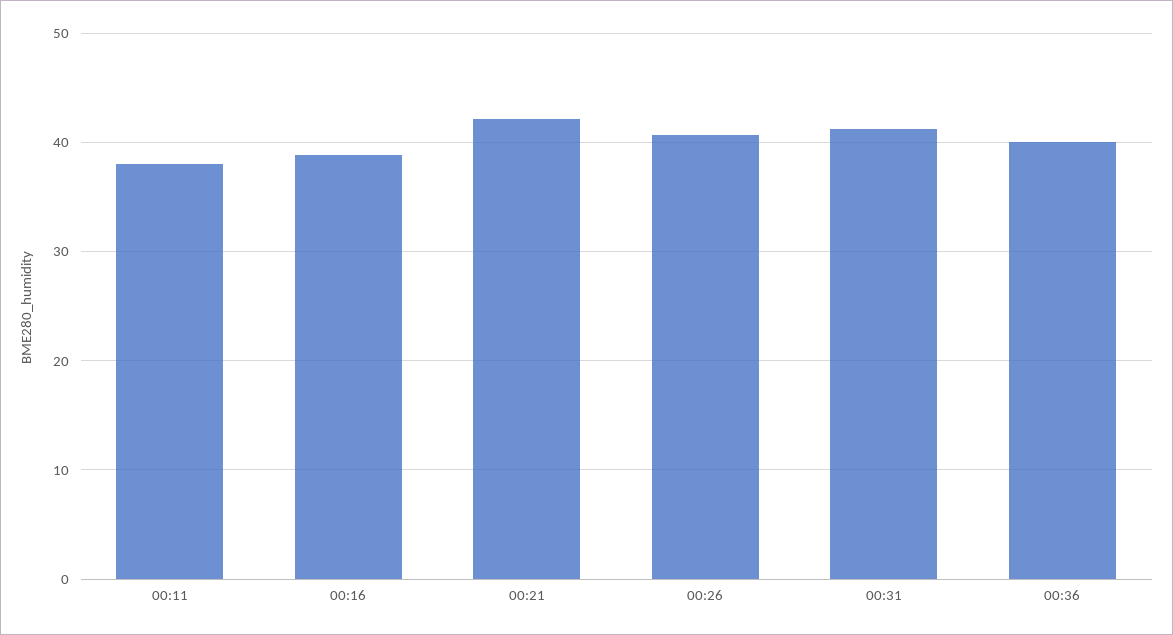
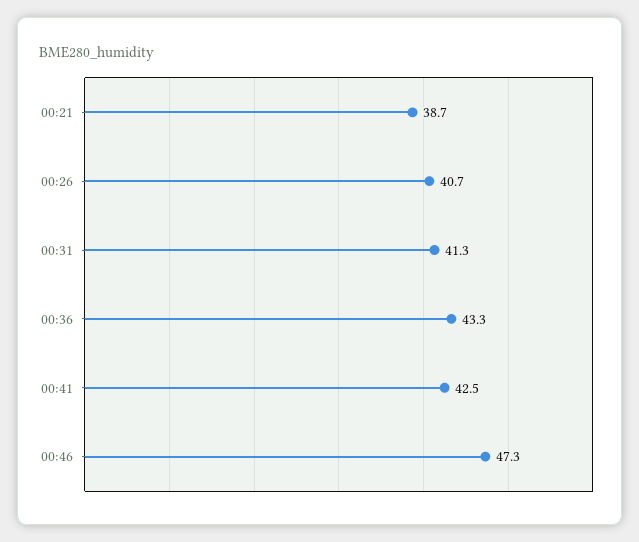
00:11: 38 -> none
00:16: 39 -> none
00:21: 42 -> 38.7
00:36: 40 -> 43.3
00:41: none -> 42.5
00:46: none -> 47.3

